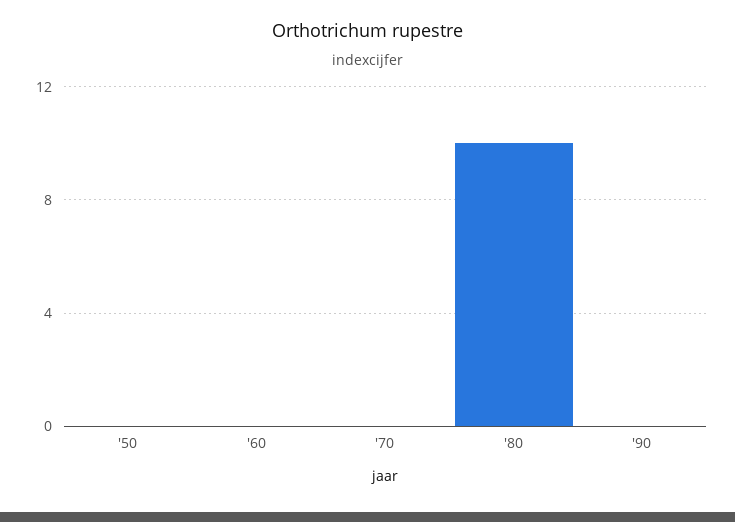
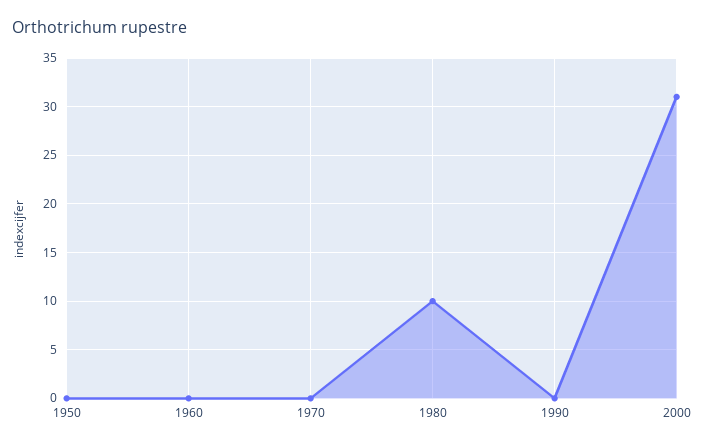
2000: none -> 31

